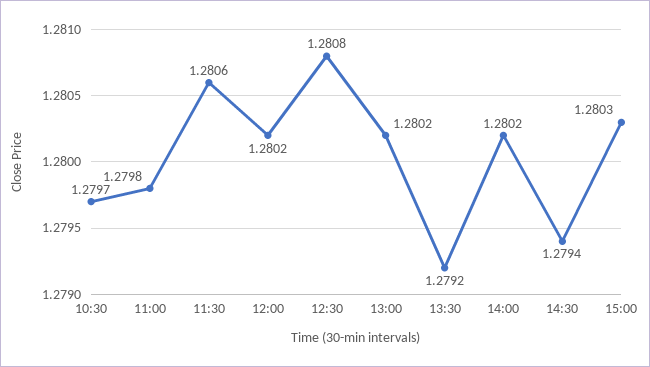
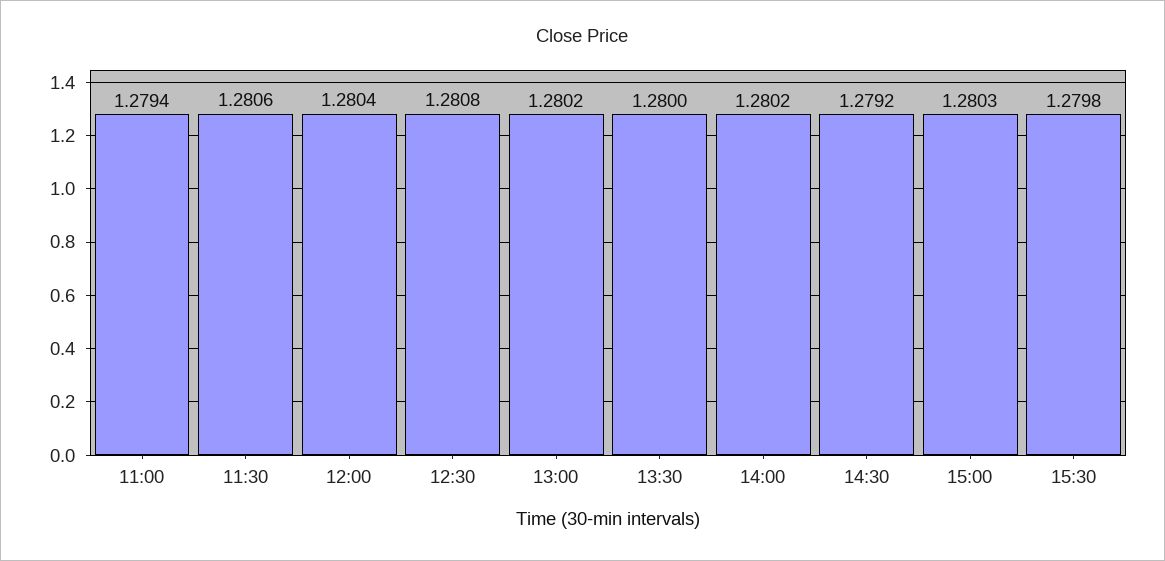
10:30: 1.2797 -> none
11:00: 1.2798 -> 1.2794
12:00: 1.2802 -> 1.2804
13:30: 1.2792 -> 1.28
14:30: 1.2794 -> 1.2792
15:30: none -> 1.2798

